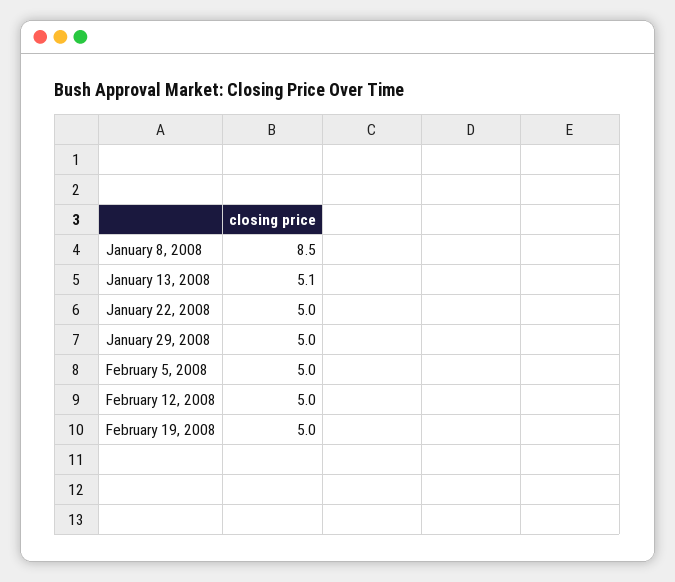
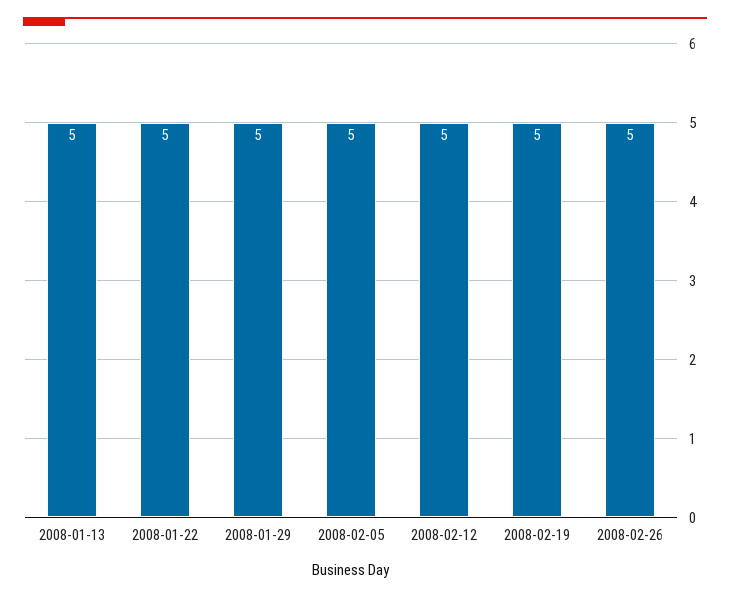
January 8, 2008: 8.5 -> none
January 13, 2008: 5.1 -> 5
2008-02-26: none -> 5

